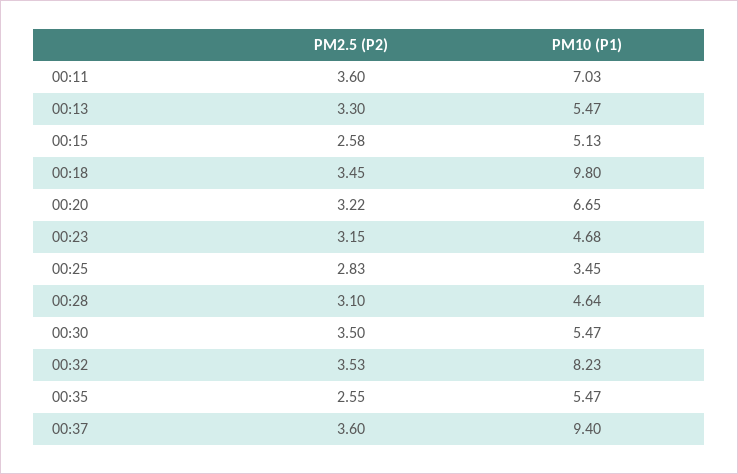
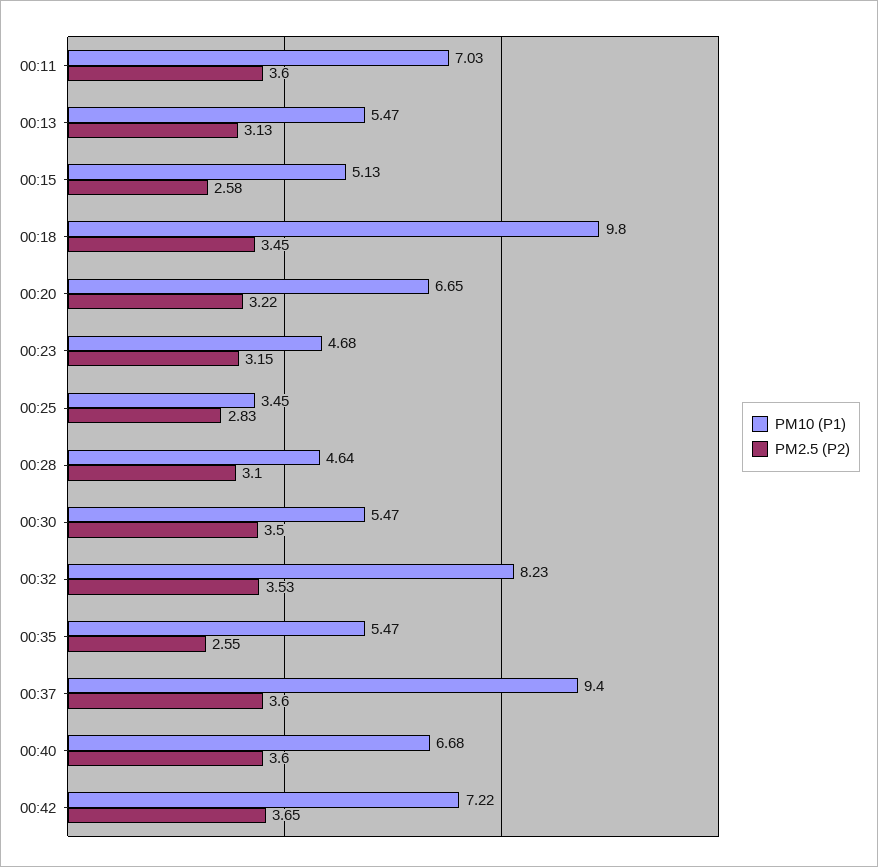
PM2.5 (P2), 00:13: 3.3 -> 3.13
PM10 (P1), 00:40: none -> 6.68
PM2.5 (P2), 00:40: none -> 3.6
PM10 (P1), 00:42: none -> 7.22
PM2.5 (P2), 00:42: none -> 3.65

